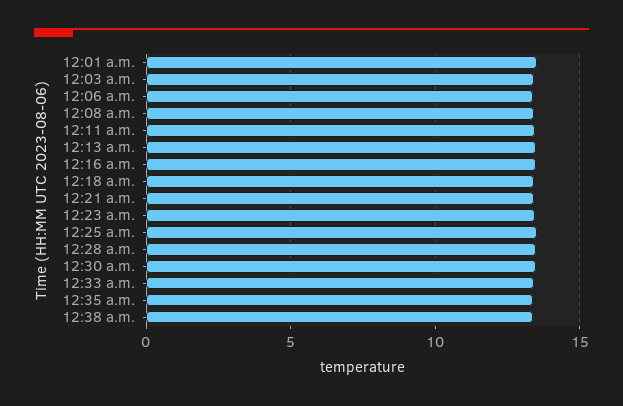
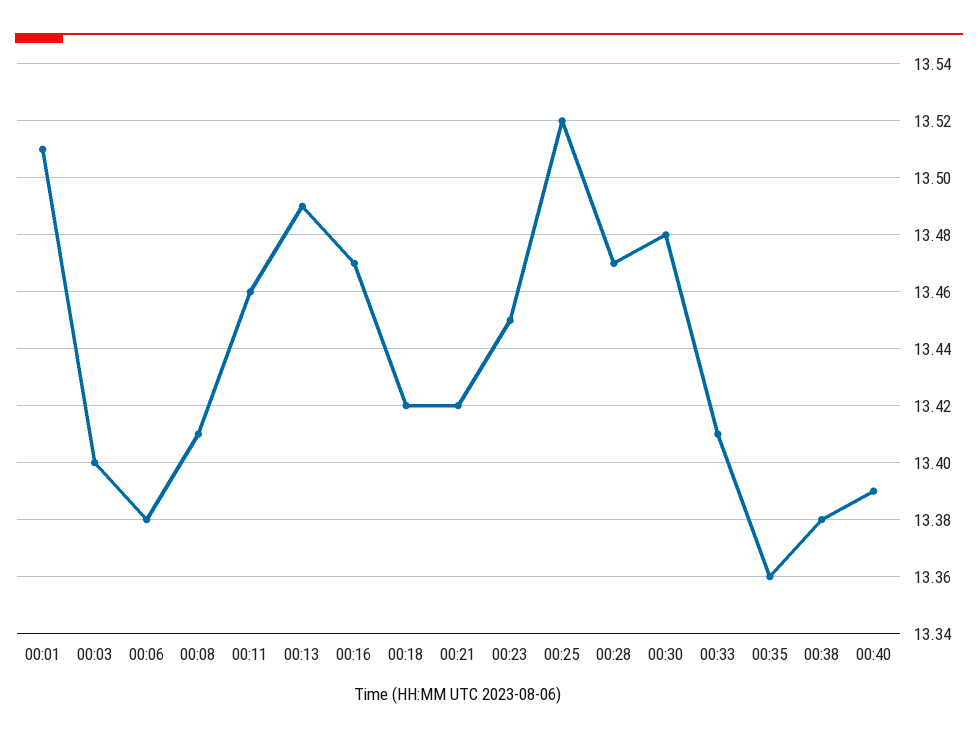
00:40: none -> 13.39

